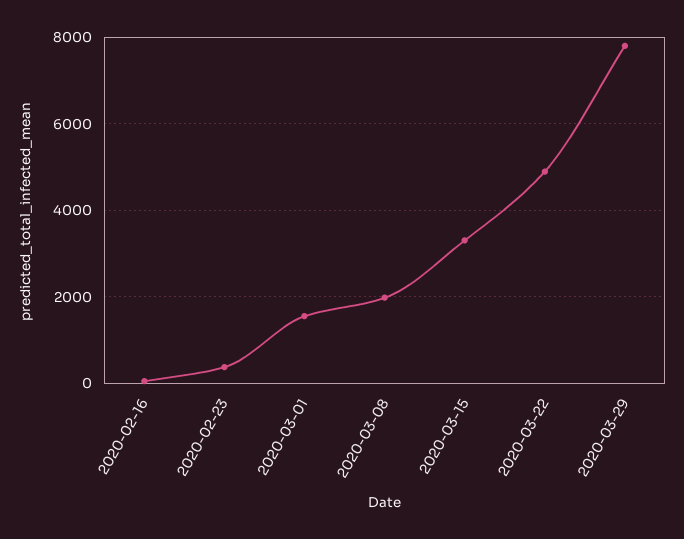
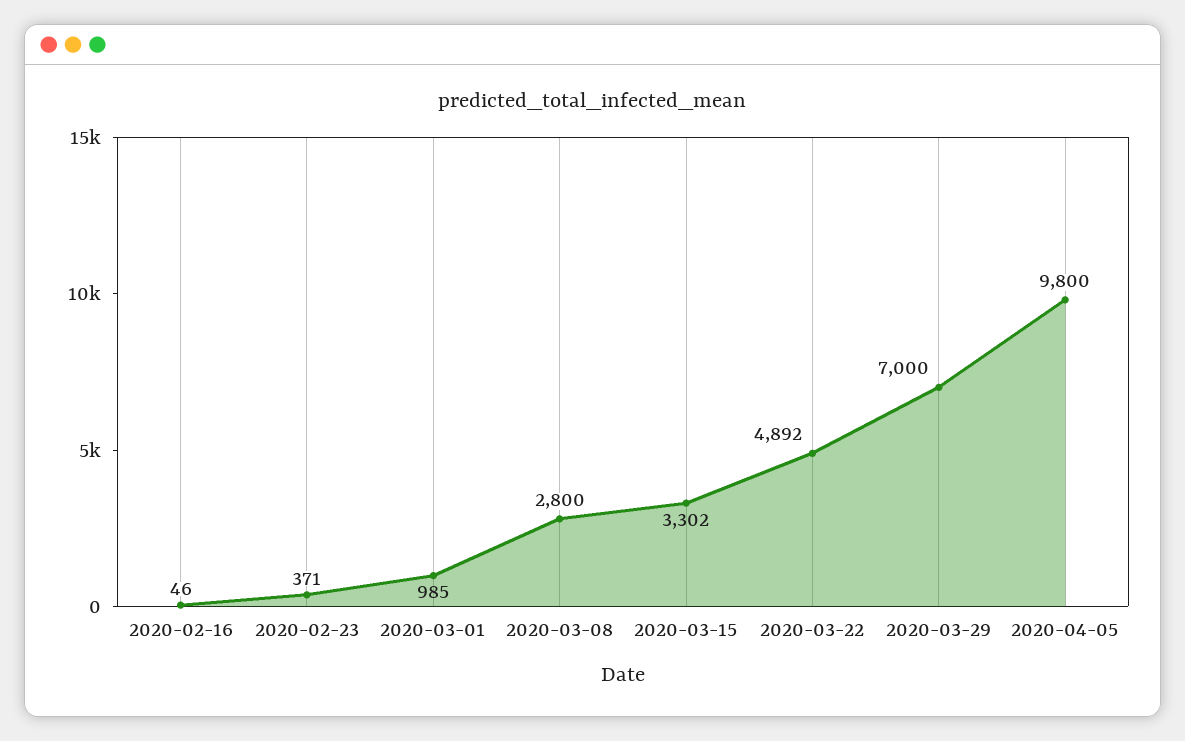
2020-03-01: 1600 -> 985
2020-03-08: 2000 -> 2800
2020-03-29: 7800 -> 7000
2020-04-05: none -> 9800

